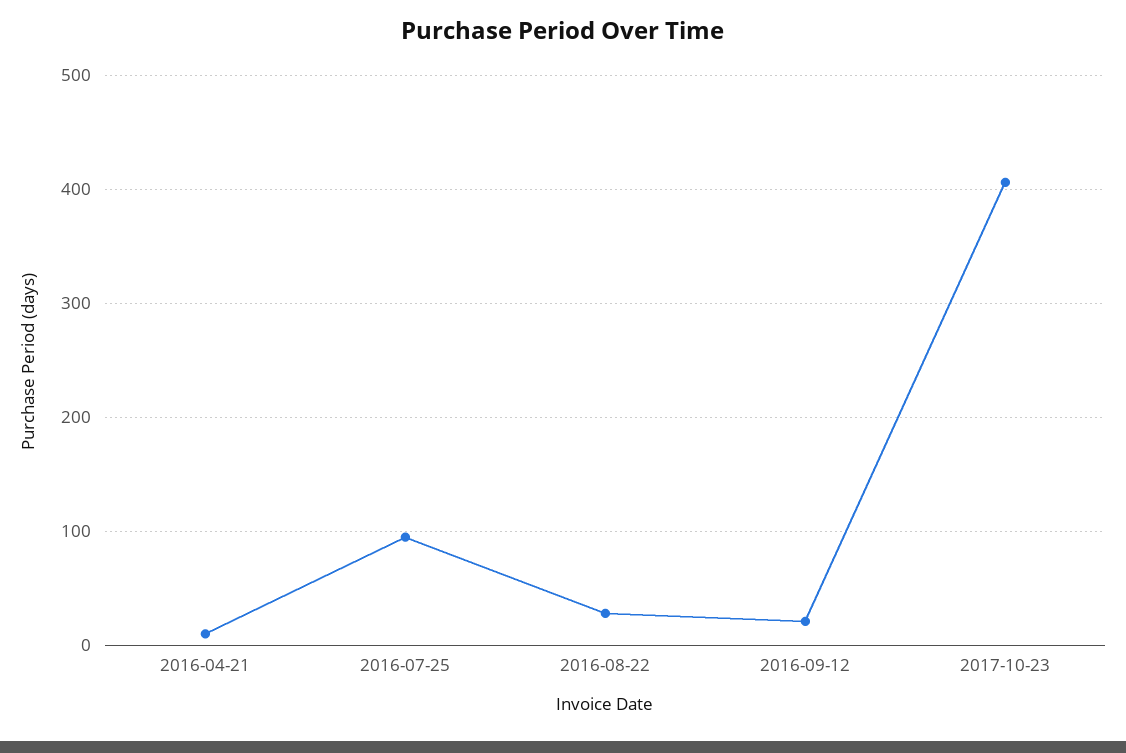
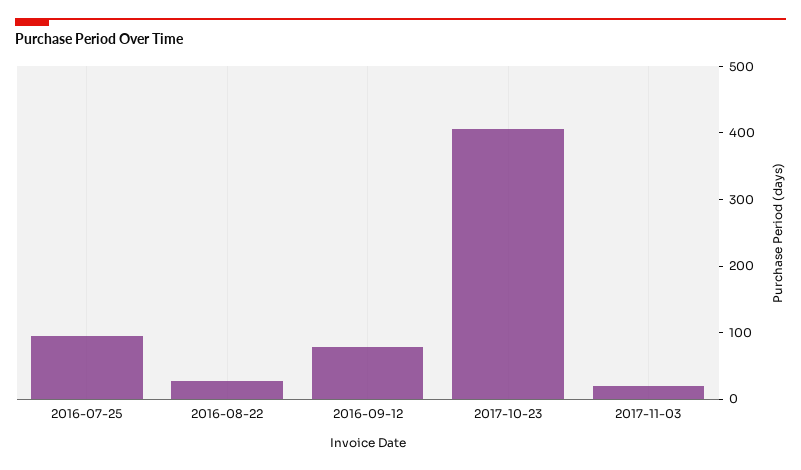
2016-04-21: 10 -> none
2016-09-12: 20 -> 80
2017-11-03: none -> 20

